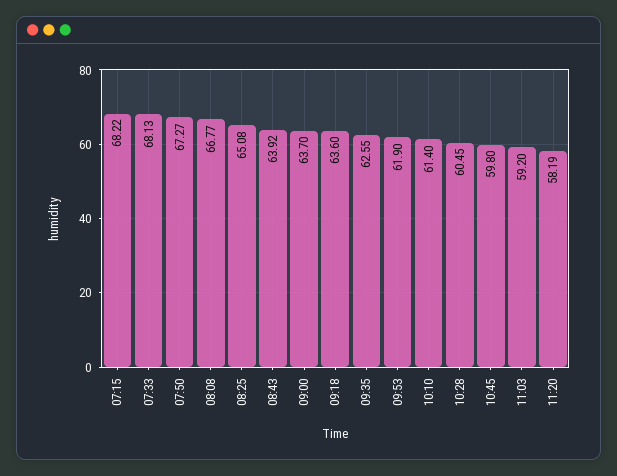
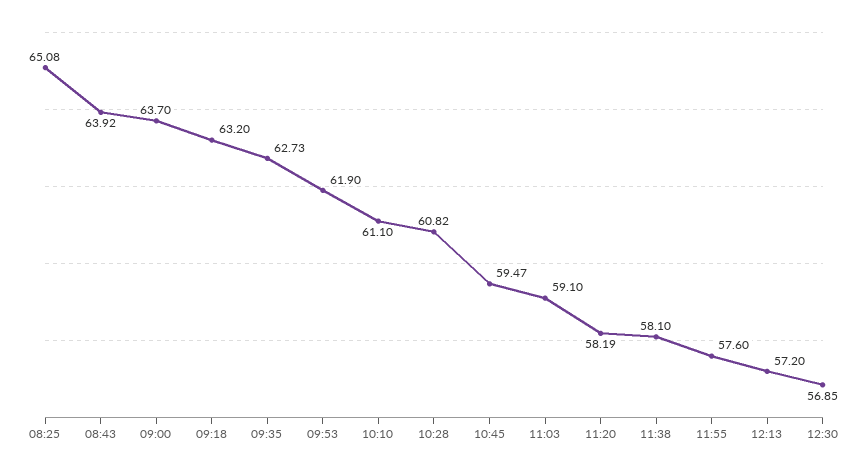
07:15: 68.22 -> none
07:33: 68.13 -> none
07:50: 67.27 -> none
08:08: 66.77 -> none
09:18: 63.6 -> 63.2
09:35: 62.55 -> 62.73
10:10: 61.4 -> 61.1
10:28: 60.45 -> 60.82
10:45: 59.8 -> 59.47
11:03: 59.2 -> 59.1
11:38: none -> 58.1
11:55: none -> 57.6
12:13: none -> 57.2
12:30: none -> 56.85

